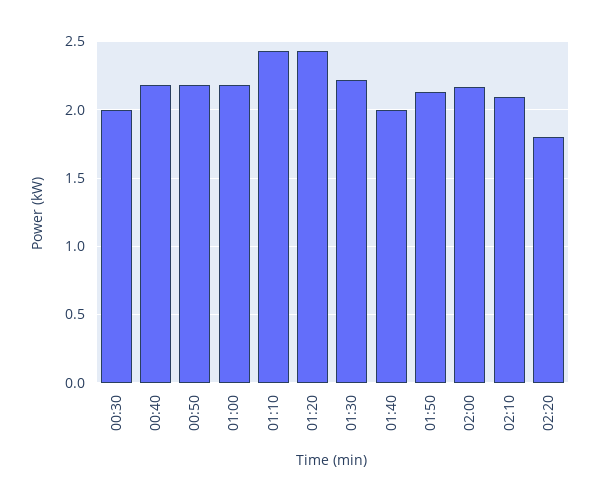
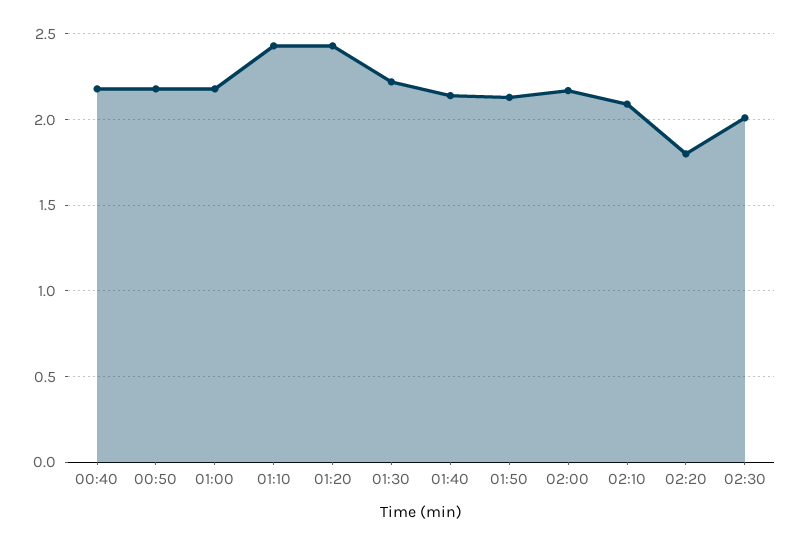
00:30: 2 -> none
01:40: 2 -> 2.15
02:30: none -> 2

